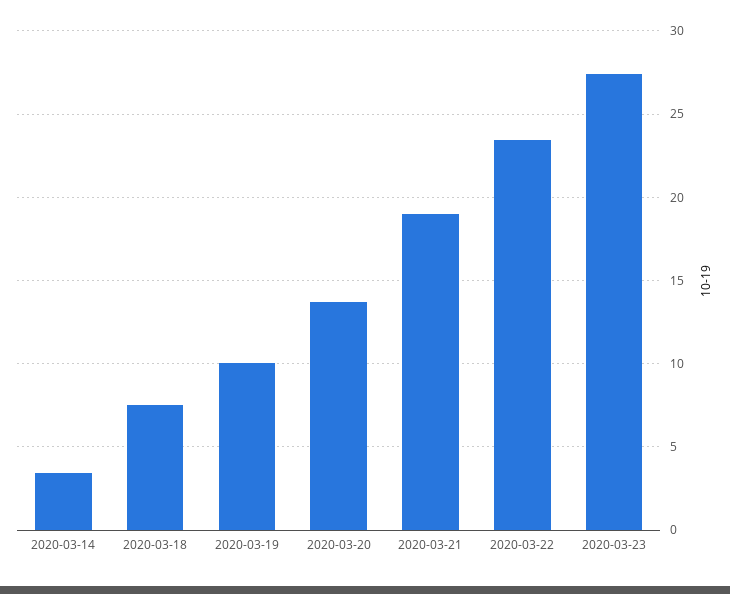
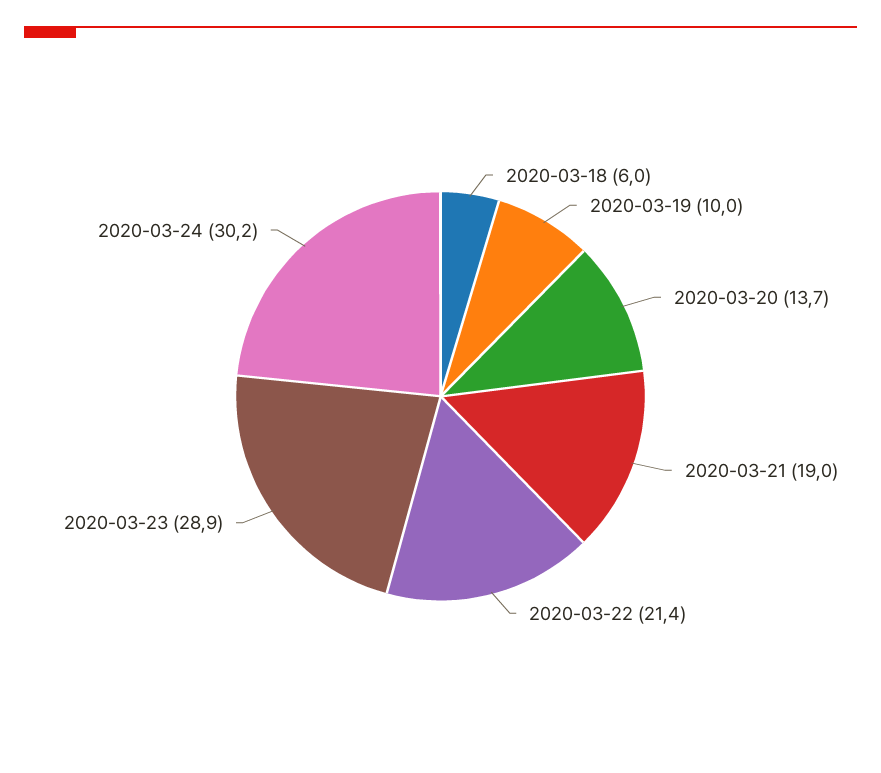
2020-03-14: 3.5 -> none
2020-03-18: 7.5 -> 6
2020-03-22: 23.5 -> 21.4
2020-03-23: 27.5 -> 28.9
2020-03-24: none -> 30.2

